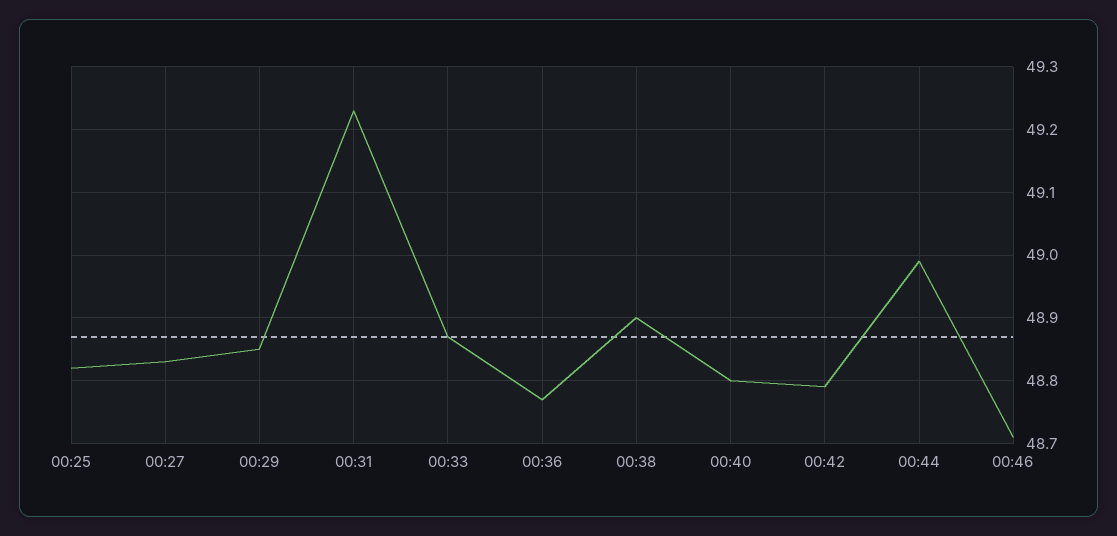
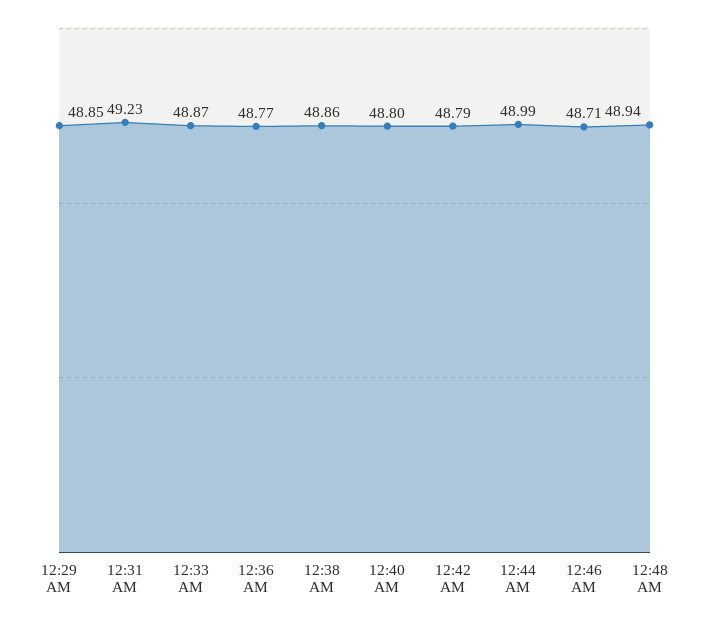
00:25: 48.82 -> none
00:27: 48.83 -> none
00:38: 48.9 -> 48.86
12:48 AM: none -> 48.94

